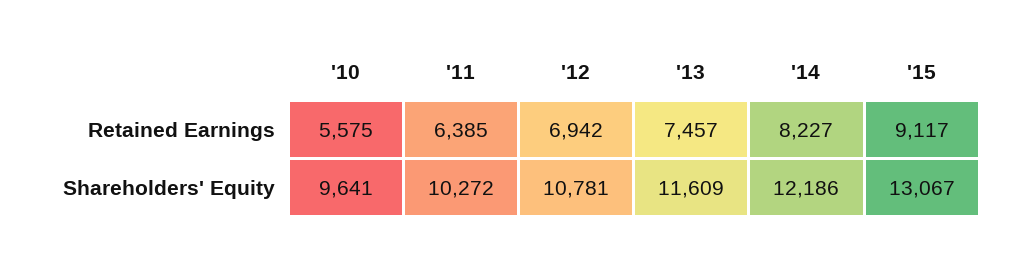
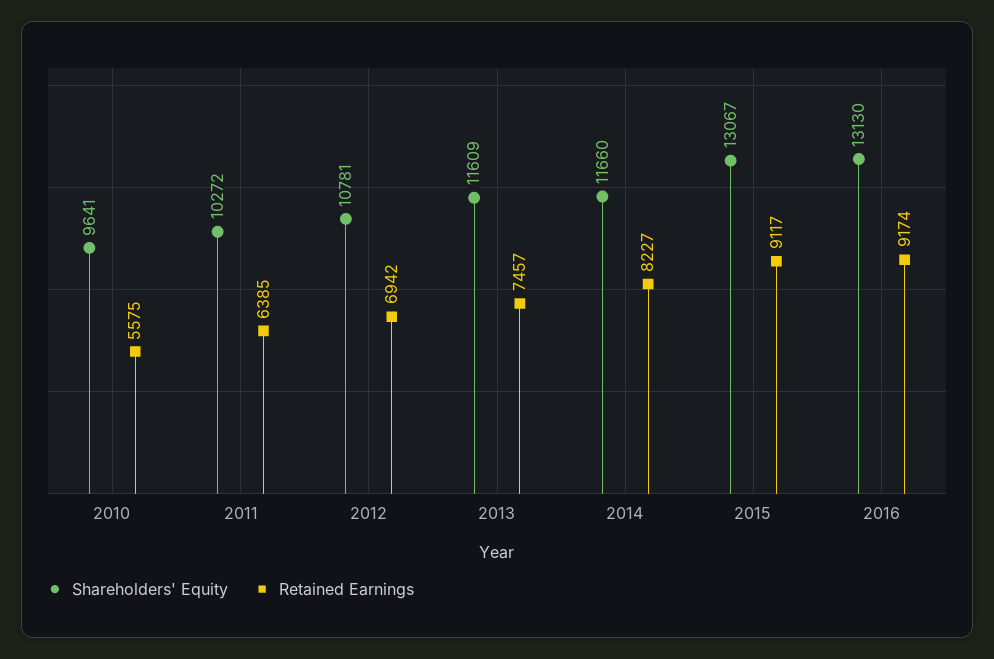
Shareholders' Equity, '14: 12186 -> 11660
Shareholders' Equity, 2016: none -> 13130
Retained Earnings, 2016: none -> 9174

